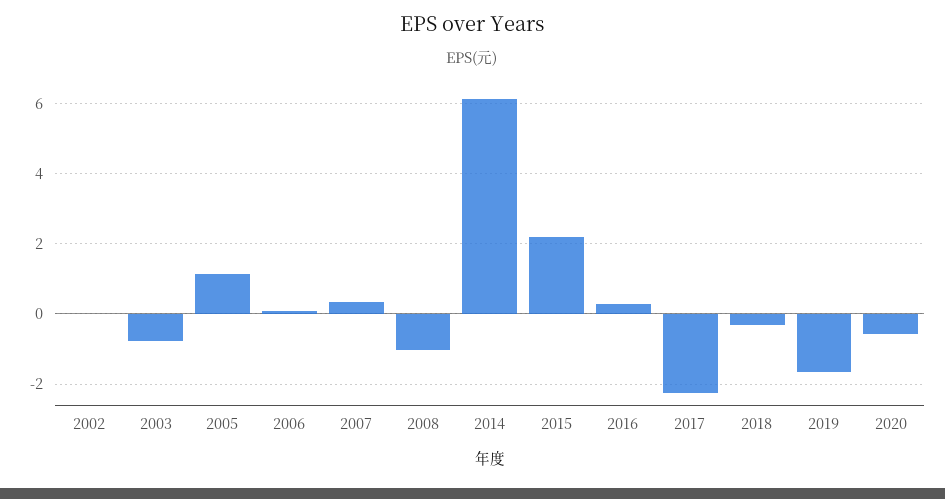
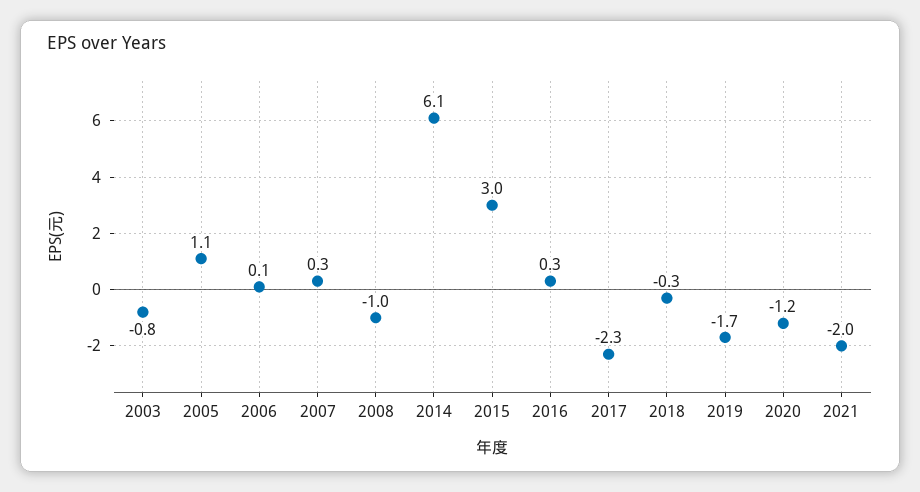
2002: 0 -> none
2015: 2.2 -> 3
2020: -0.6 -> -1.2
2021: none -> -2

